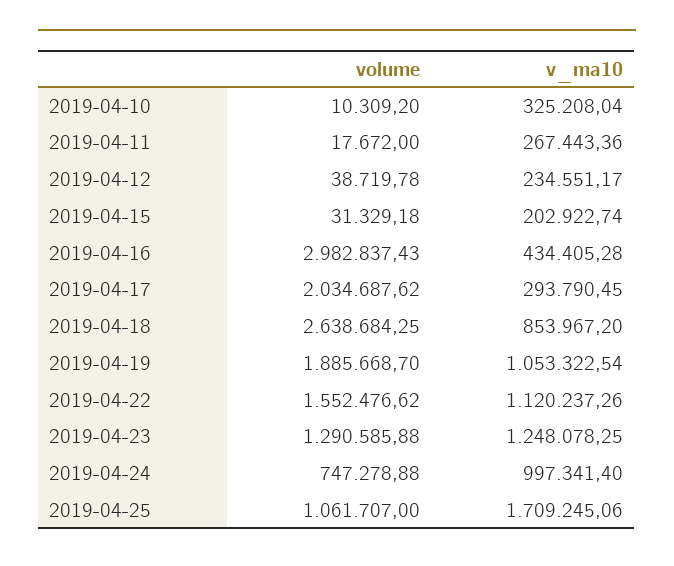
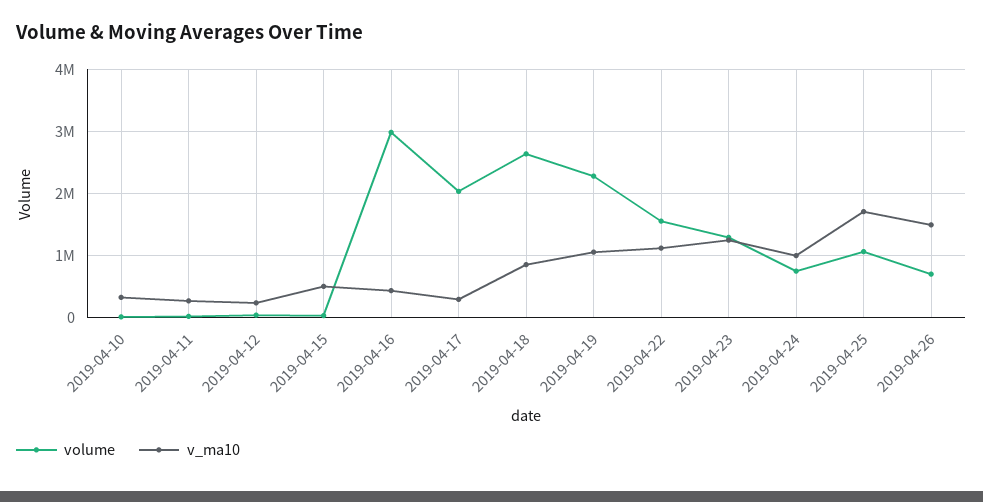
v_ma10, 2019-04-15: 202922.74 -> 500000
volume, 2019-04-19: 1885668.7 -> 2300000
volume, 2019-04-26: none -> 700000
v_ma10, 2019-04-26: none -> 1500000

